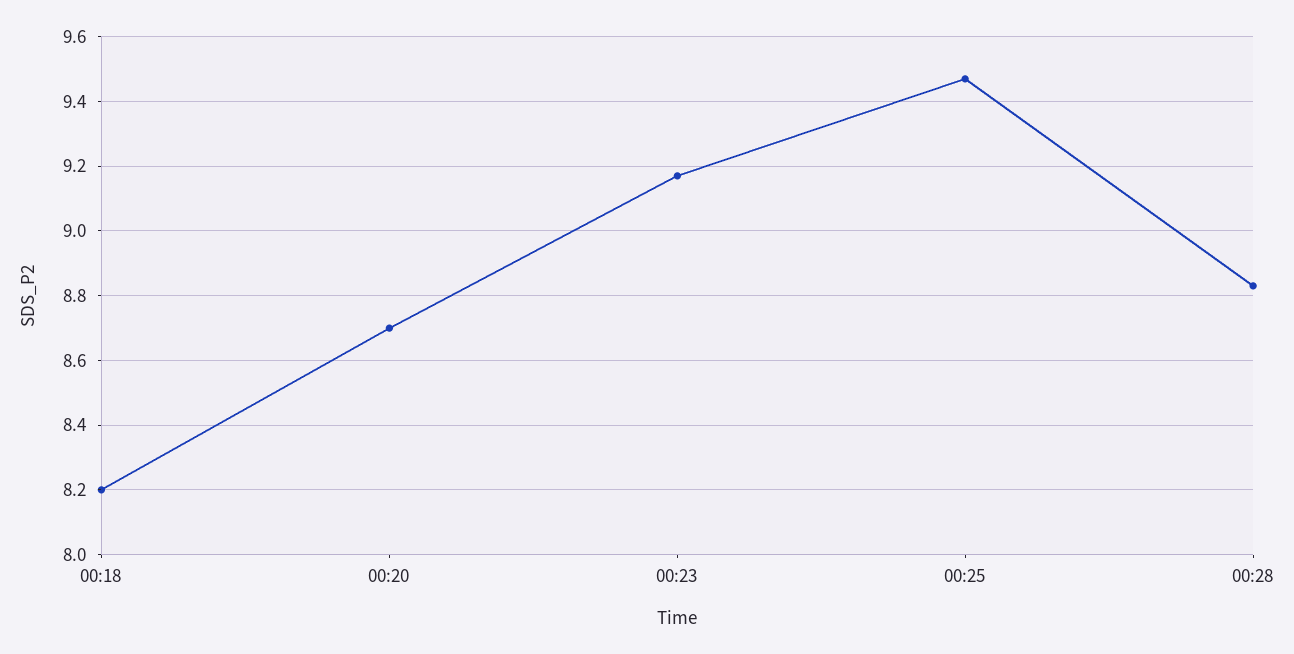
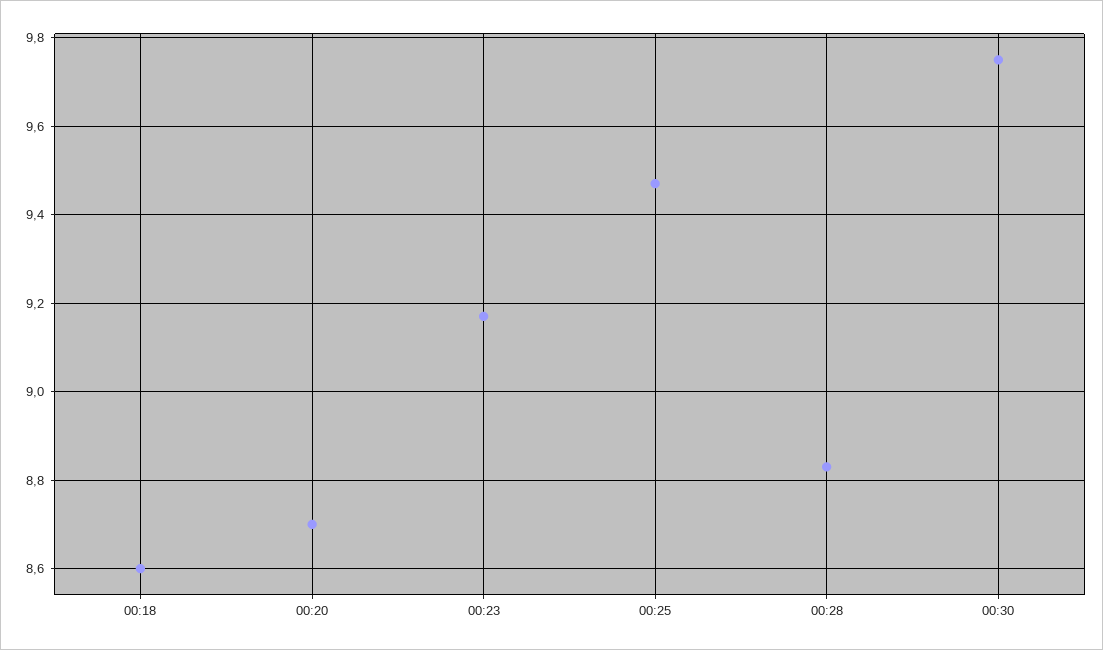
00:18: 8.2 -> 8.6
00:30: none -> 9.75

